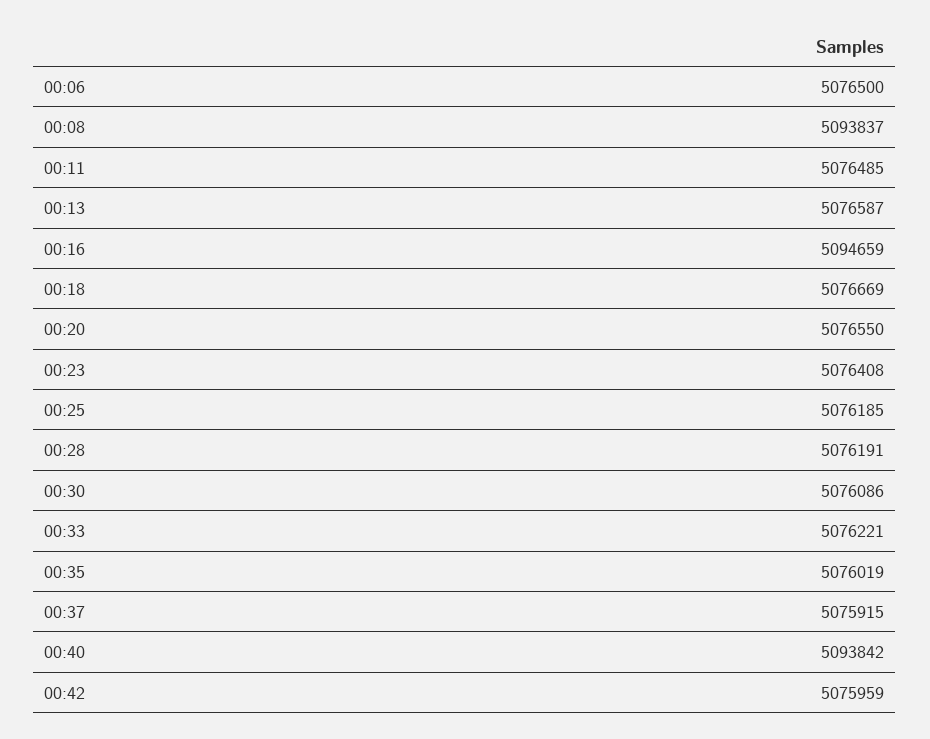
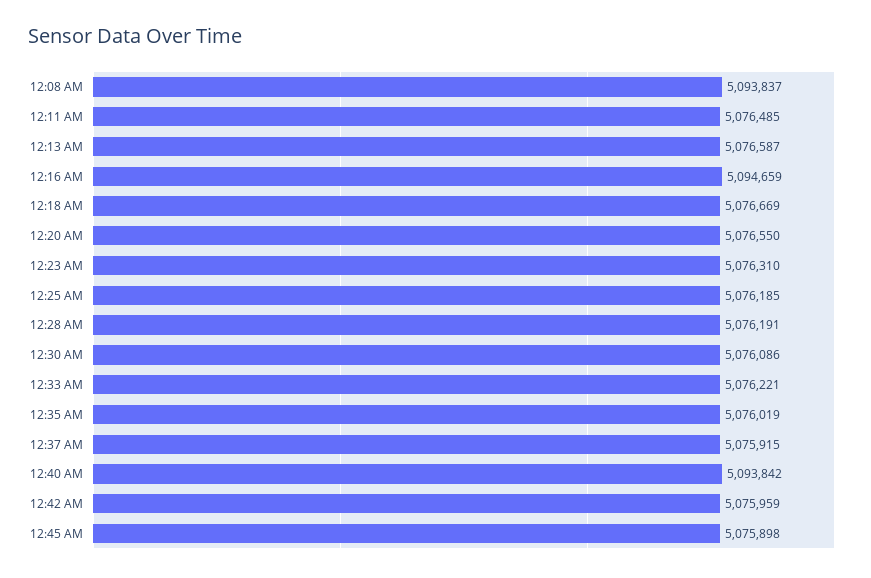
00:06: 5076500 -> none
00:23: 5076408 -> 5076310
12:45 AM: none -> 5075898

